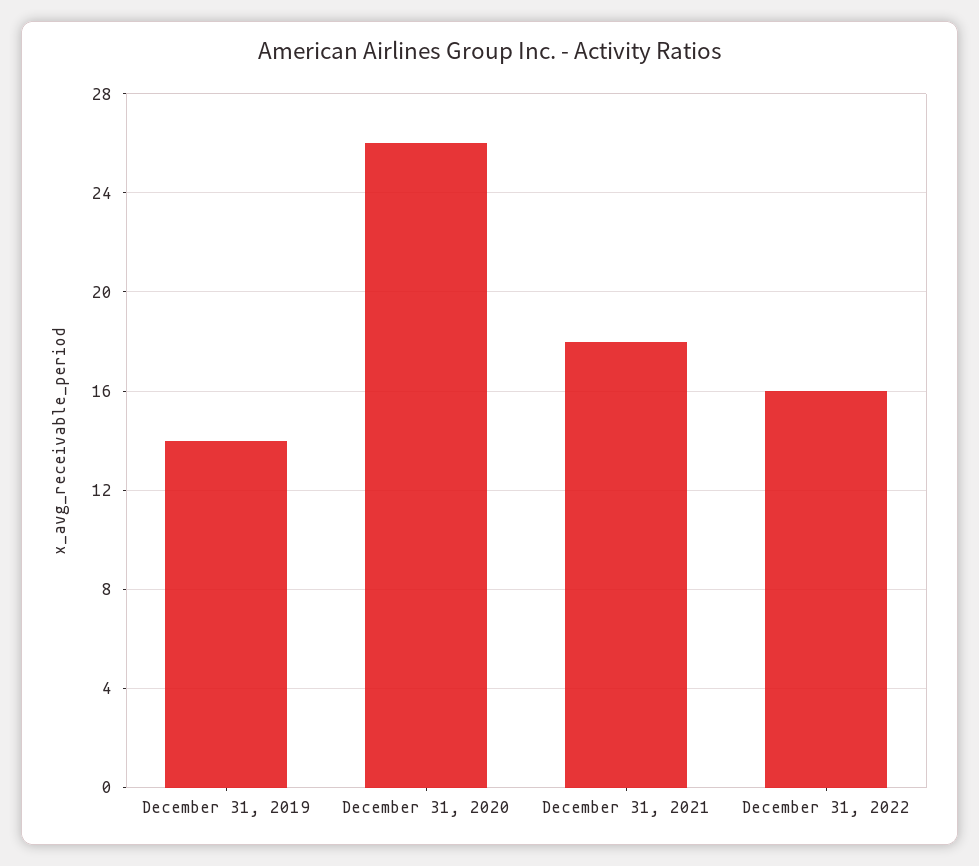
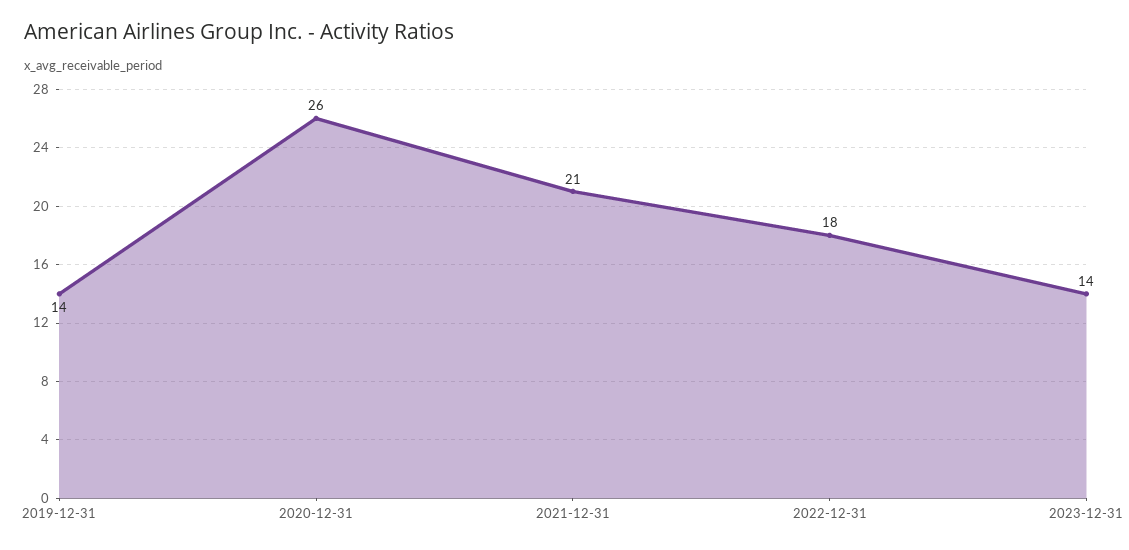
December 31, 2021: 18 -> 21
December 31, 2022: 16 -> 18
2023-12-31: none -> 14

